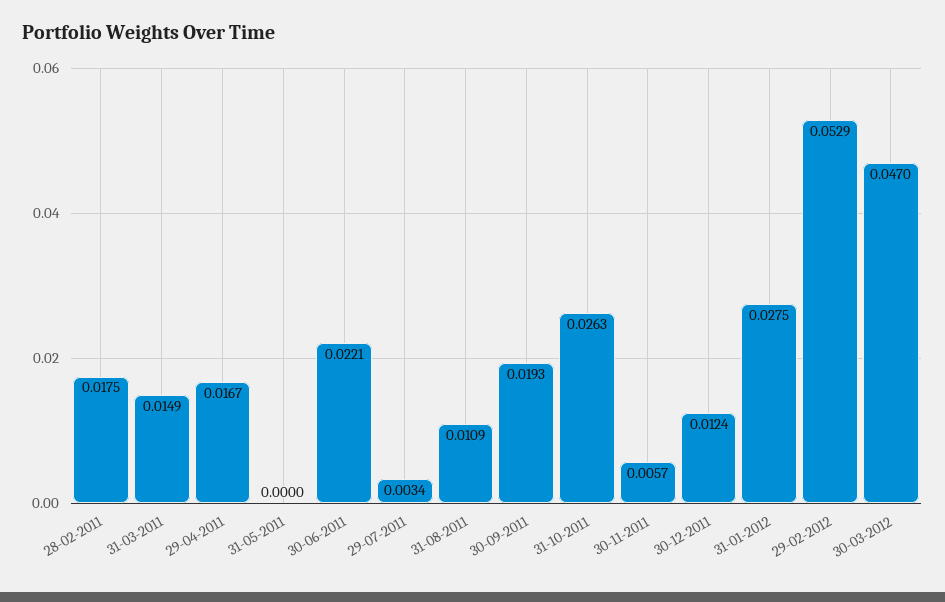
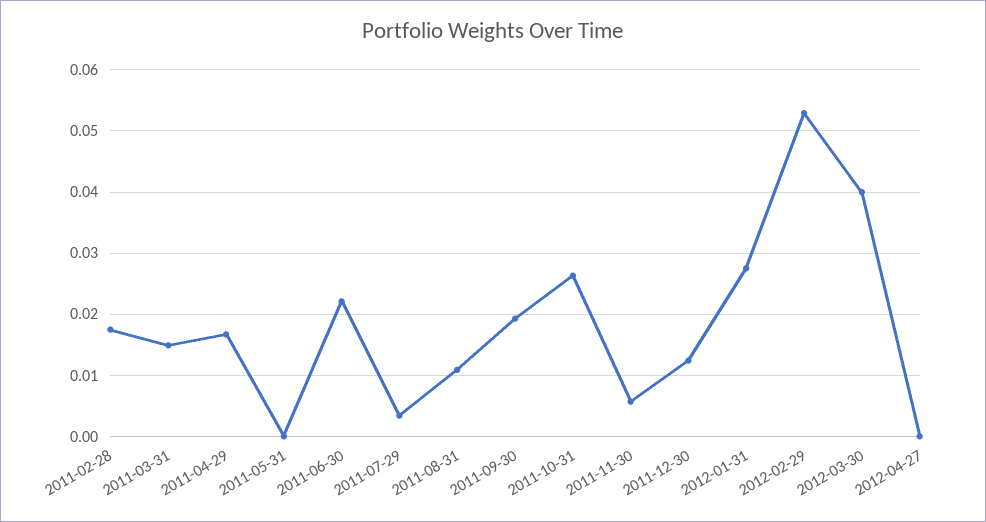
30-03-2012: 0.047 -> 0.04
2012-04-27: none -> 0

